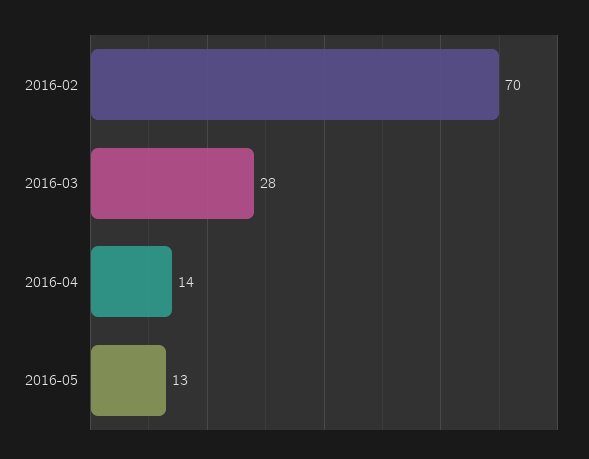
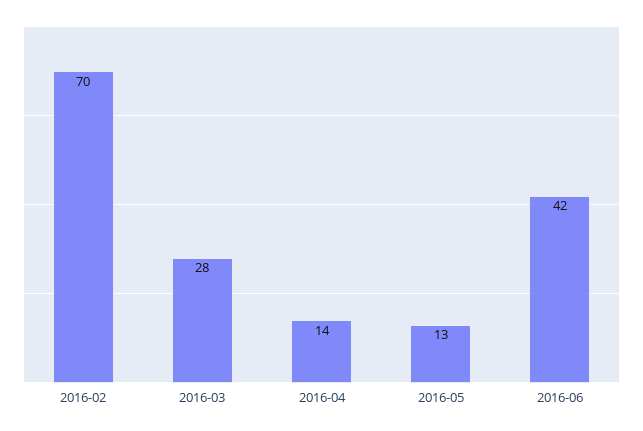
2016-06: none -> 42

